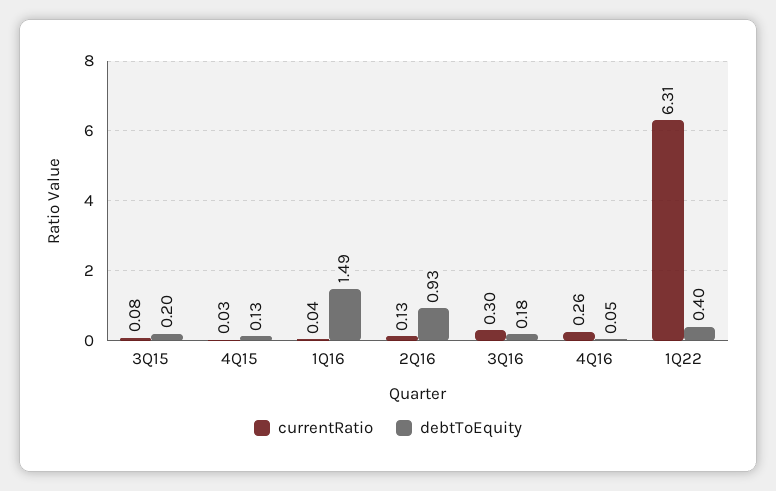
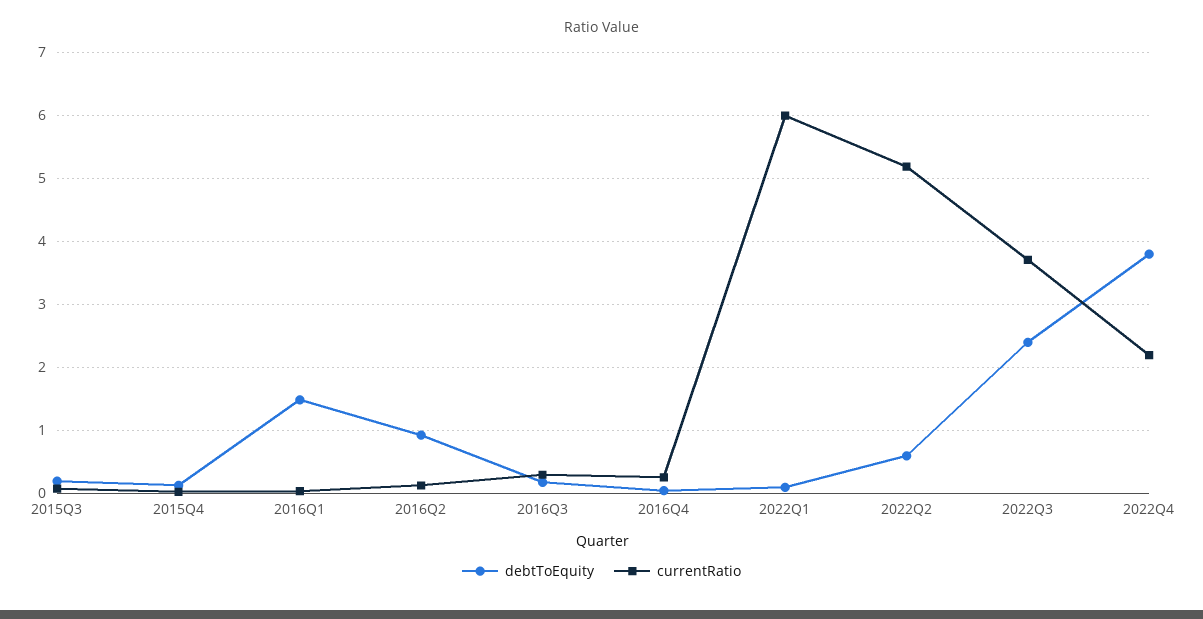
currentRatio, 1Q22: 6.31 -> 6
debtToEquity, 1Q22: 0.4 -> 0.1
debtToEquity, 2022Q2: none -> 0.6
currentRatio, 2022Q2: none -> 5.2
debtToEquity, 2022Q3: none -> 2.4
currentRatio, 2022Q3: none -> 3.7
debtToEquity, 2022Q4: none -> 3.8
currentRatio, 2022Q4: none -> 2.2

